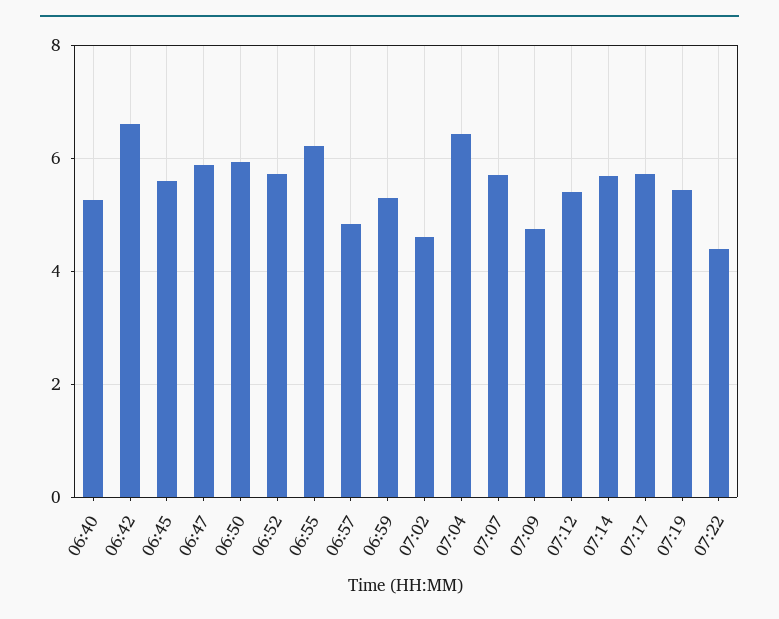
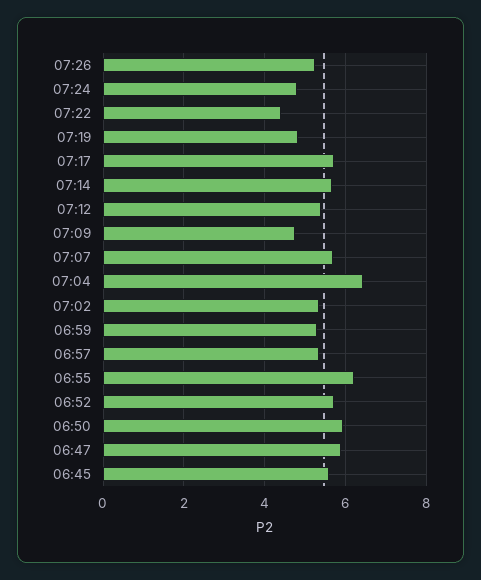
06:40: 5.2 -> none
06:42: 6.6 -> none
06:57: 4.8 -> 5.4
07:02: 4.6 -> 5.4
07:19: 5.4 -> 4.8
07:26: none -> 5.2
07:24: none -> 4.8

